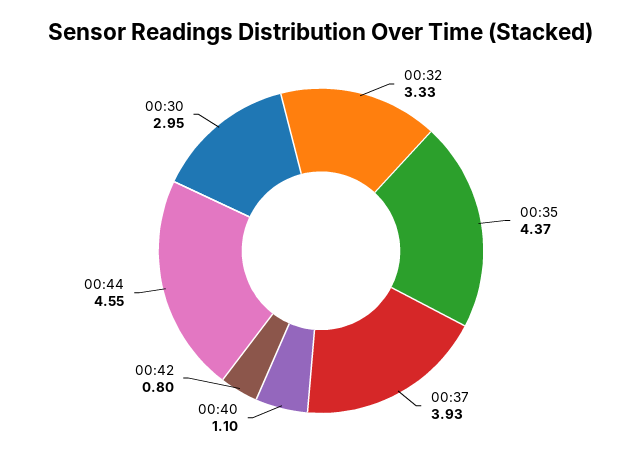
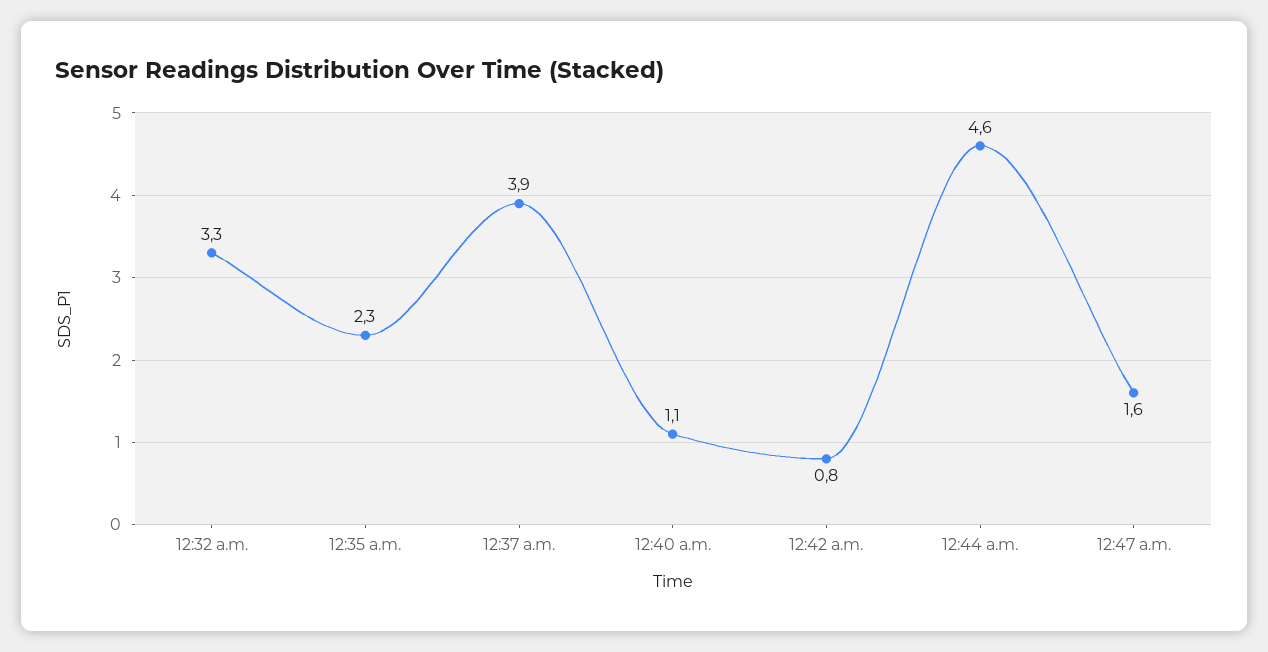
00:35: 4.37 -> 2.3
00:30: 2.95 -> none
12:47 a.m.: none -> 1.6

